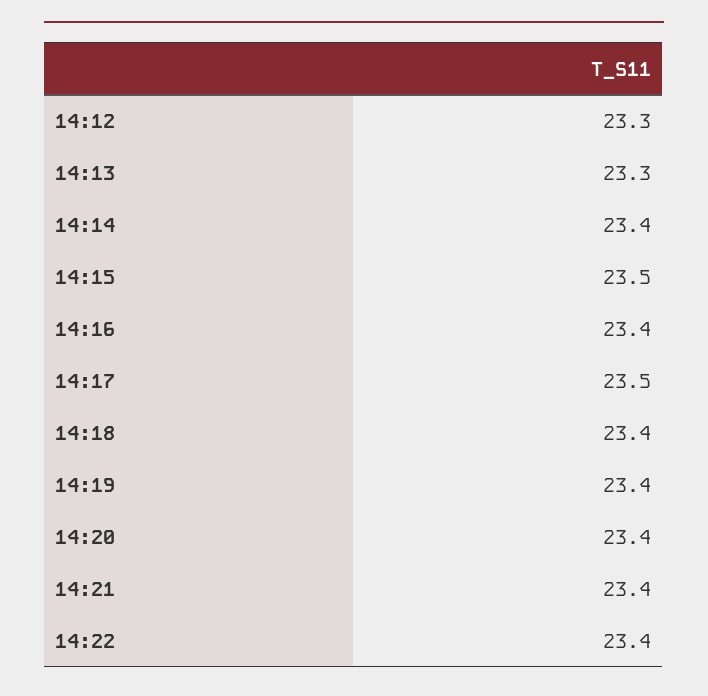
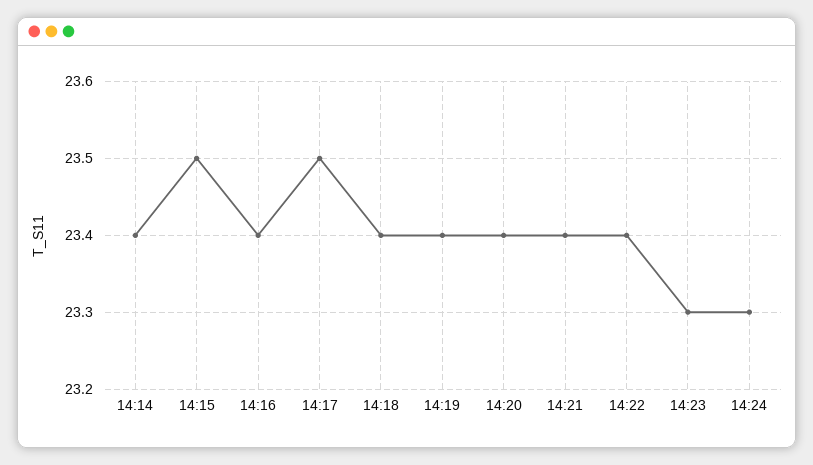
14:12: 23.3 -> none
14:13: 23.3 -> none
14:23: none -> 23.3
14:24: none -> 23.3

